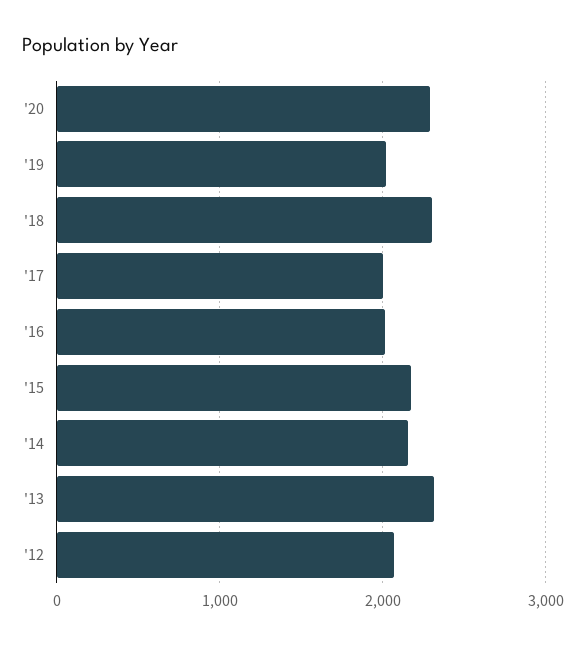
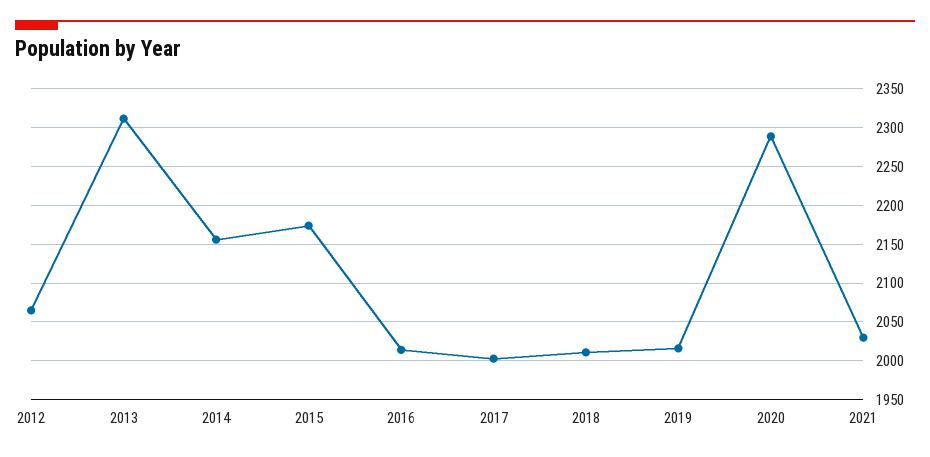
'18: 2300 -> 2010
2021: none -> 2030

